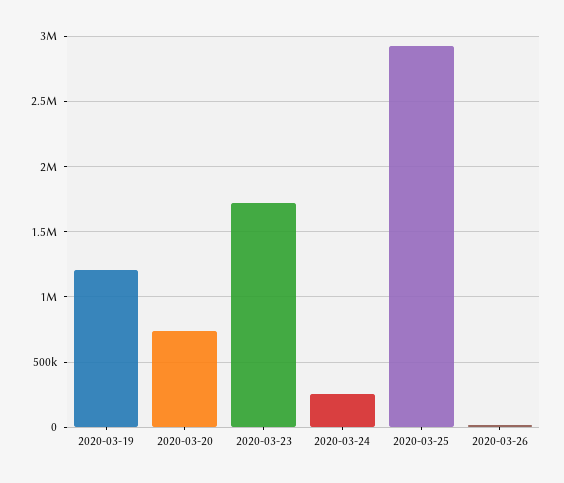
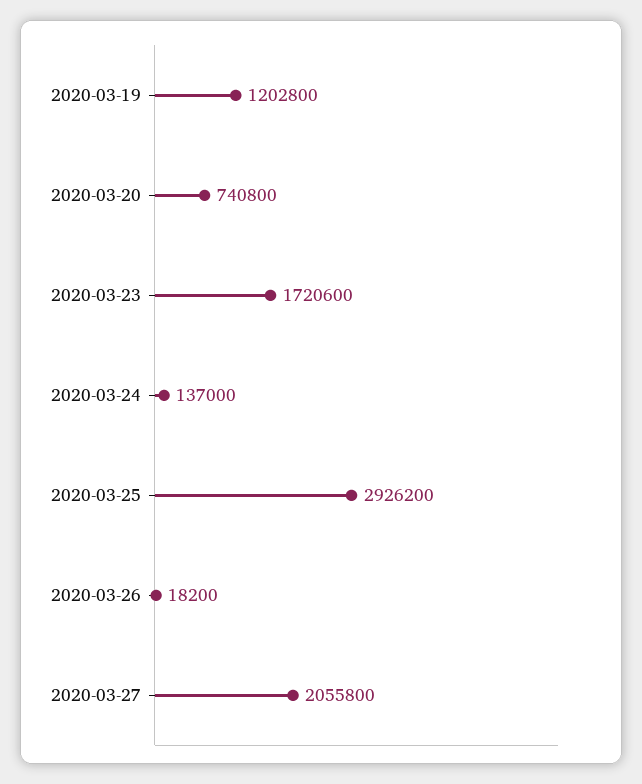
2020-03-24: 250000 -> 137000
2020-03-27: none -> 2055800

